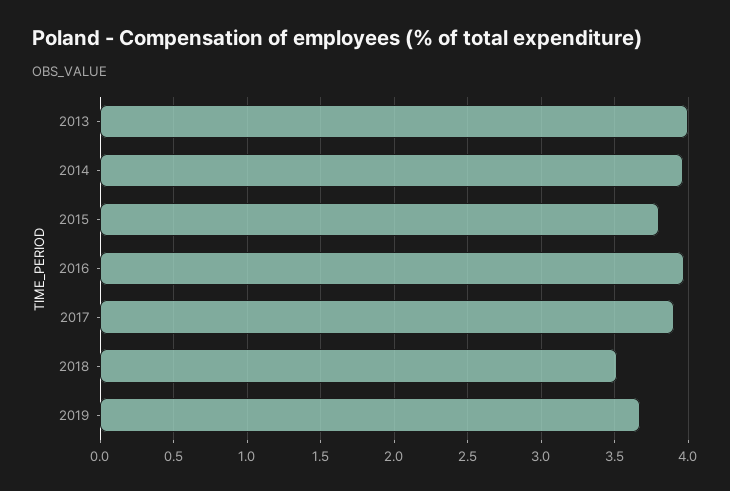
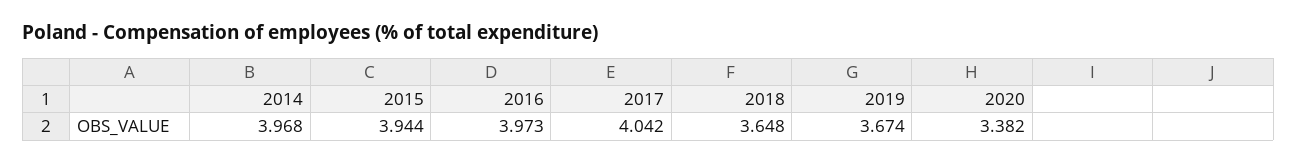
2013: 4 -> none
2015: 3.8 -> 3.944
2017: 3.9 -> 4.042
2018: 3.5 -> 3.648
2020: none -> 3.382

